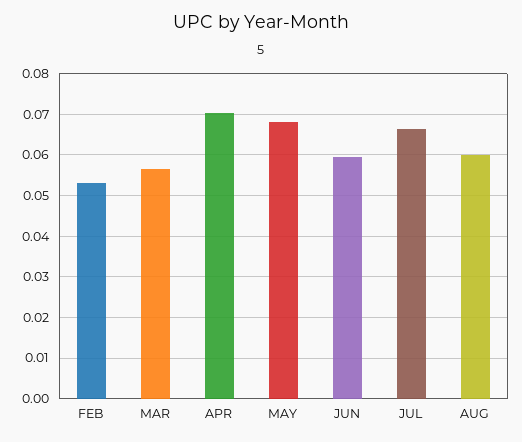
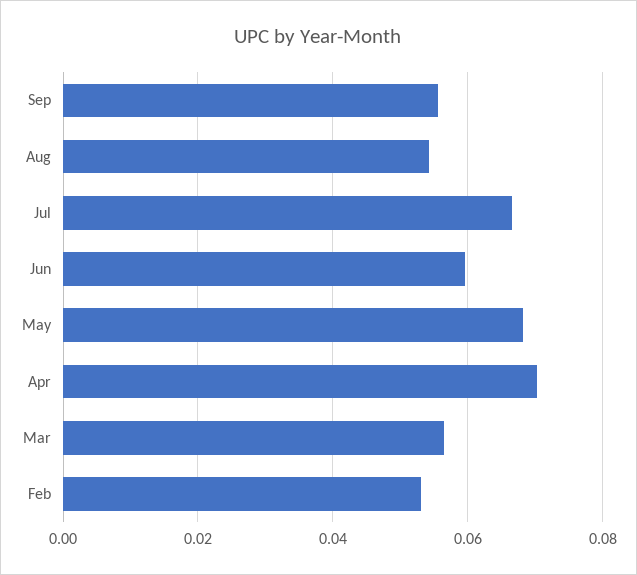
AUG: 0.06 -> 0.054
Sep: none -> 0.056

